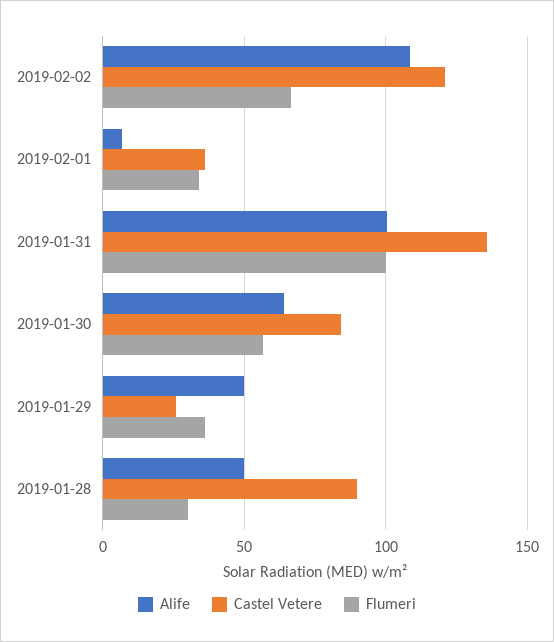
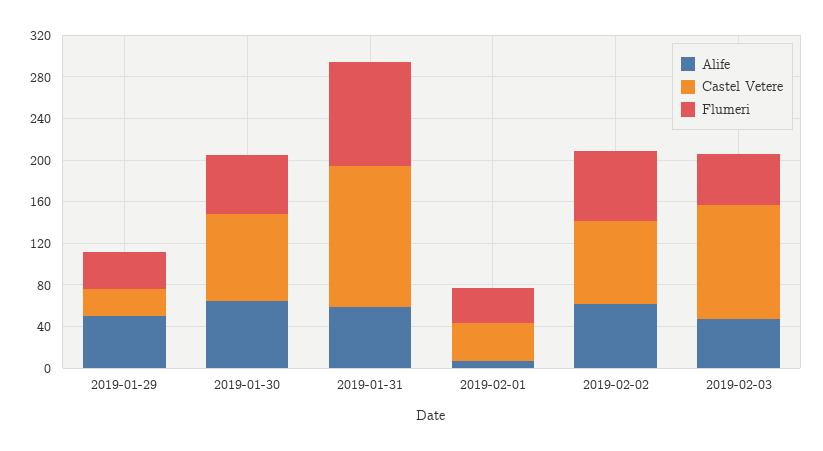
Alife, 2019-02-02: 110 -> 60
Castel Vetere, 2019-02-02: 120 -> 80
Alife, 2019-01-31: 100 -> 60
Alife, 2019-01-28: 50 -> none
Castel Vetere, 2019-01-28: 90 -> none
Flumeri, 2019-01-28: 30 -> none
Alife, 2019-02-03: none -> 50
Castel Vetere, 2019-02-03: none -> 110
Flumeri, 2019-02-03: none -> 50

